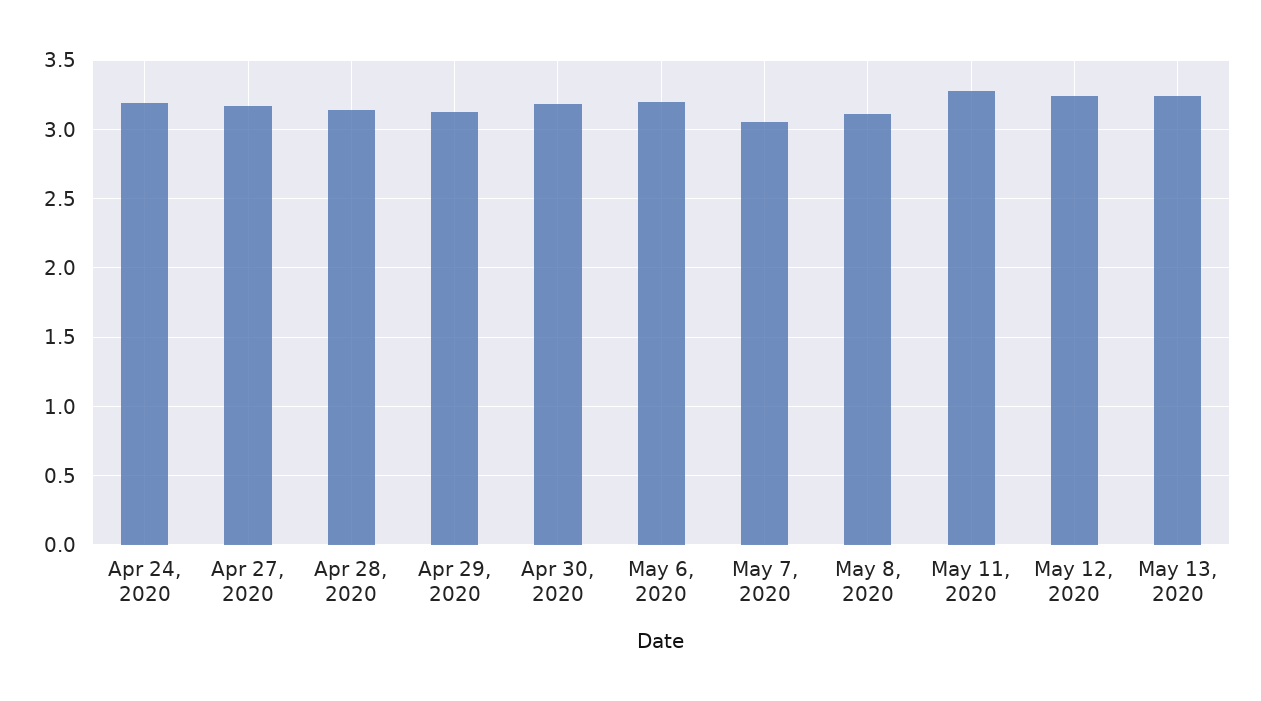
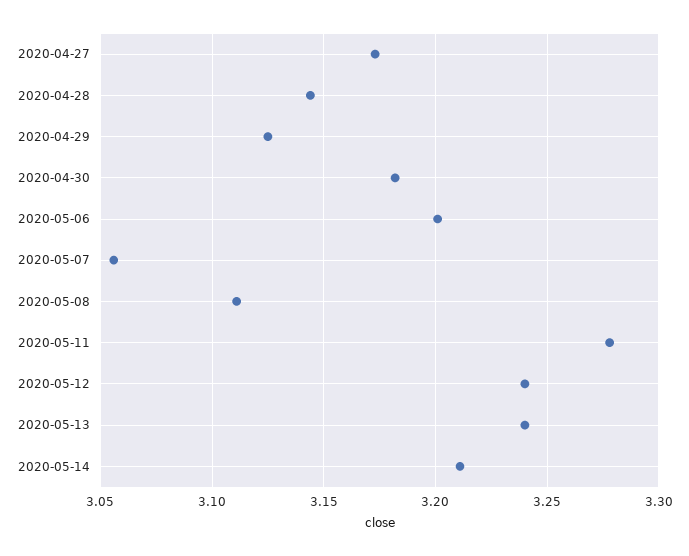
Apr 24, 2020: 3.2 -> none
2020-05-14: none -> 3.21

